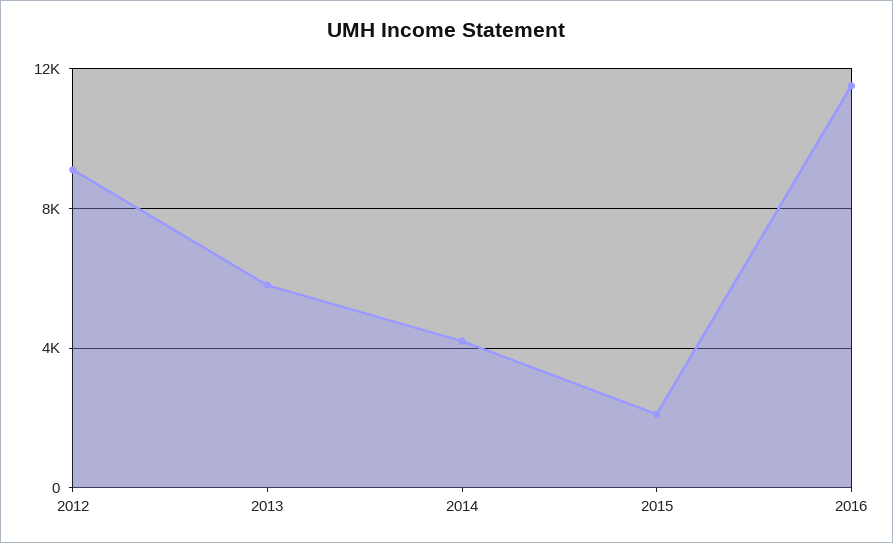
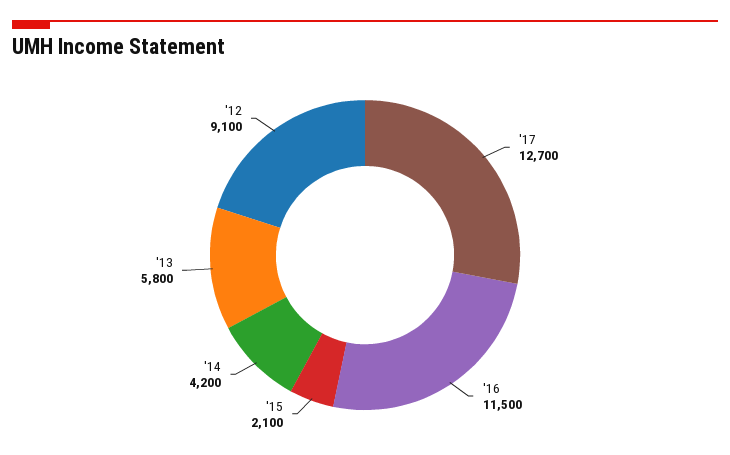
'17: none -> 12700

